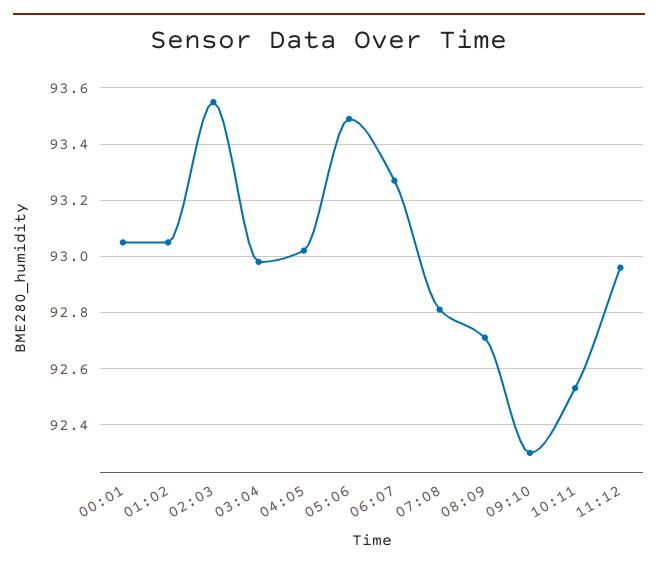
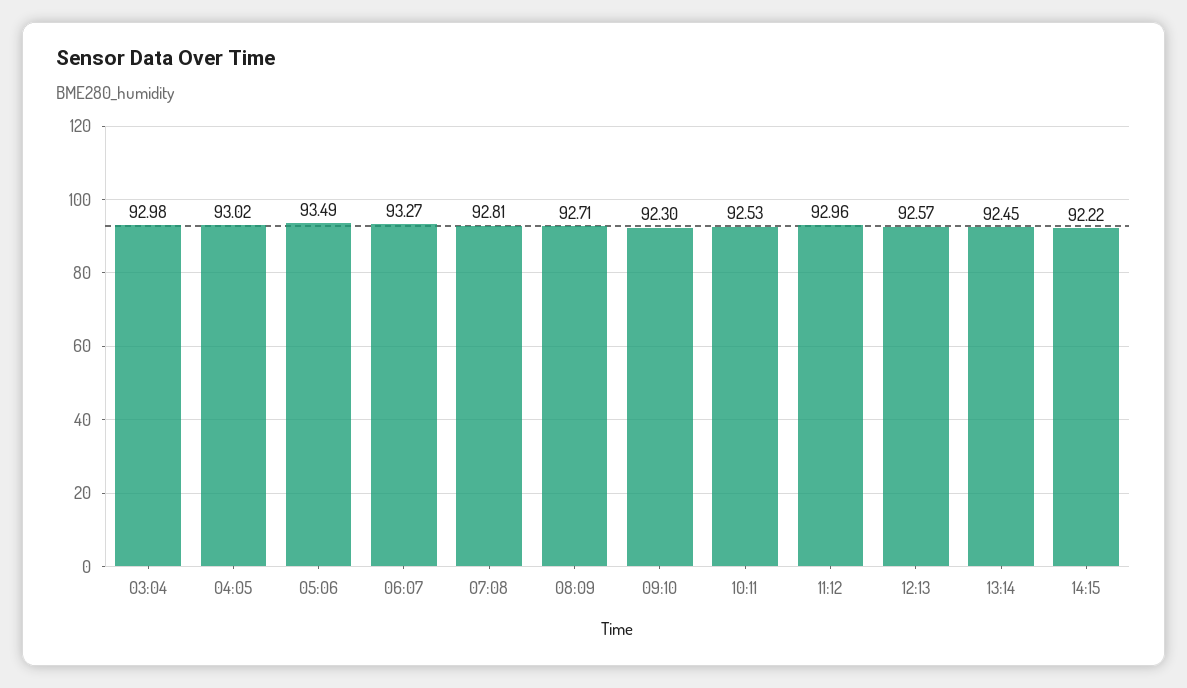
00:01: 93.05 -> none
01:02: 93.05 -> none
02:03: 93.55 -> none
12:13: none -> 92.57
13:14: none -> 92.45
14:15: none -> 92.22

